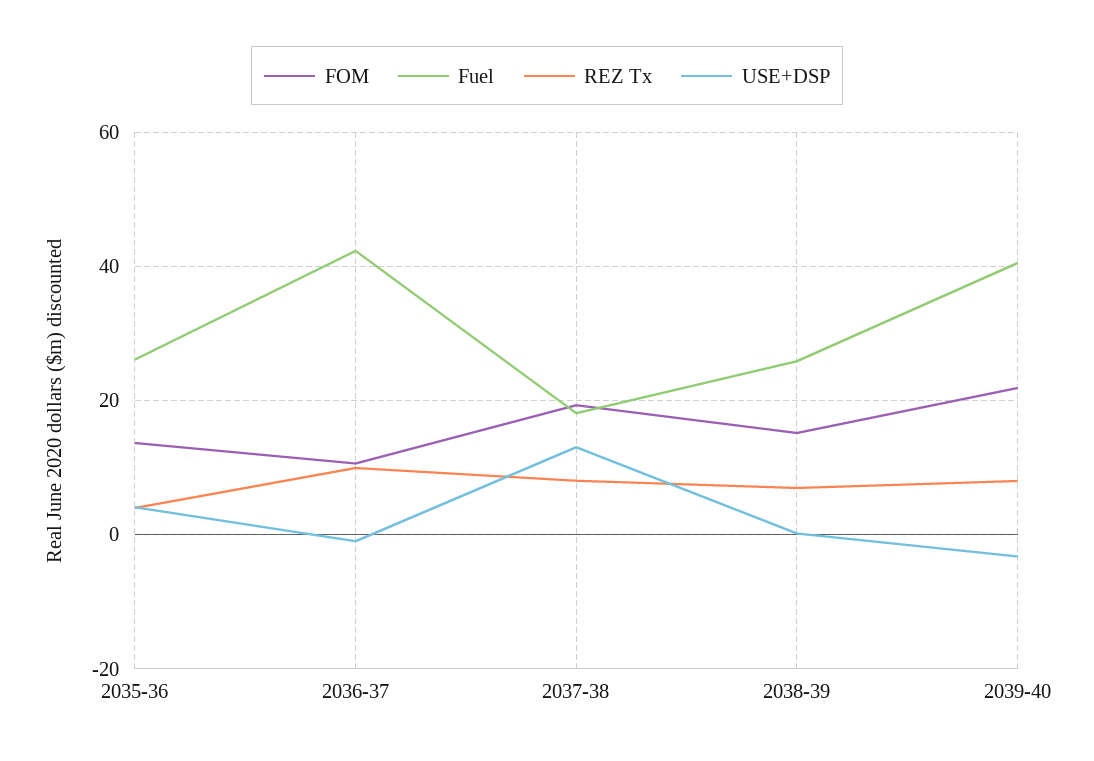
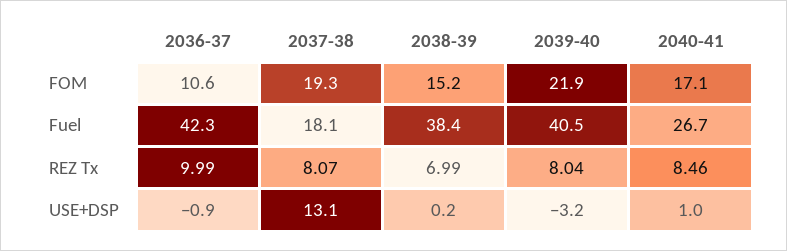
FOM, 2035-36: 14 -> none
Fuel, 2035-36: 26 -> none
REZ Tx, 2035-36: 4 -> none
USE+DSP, 2035-36: 4 -> none
Fuel, 2038-39: 26 -> 38.4
FOM, 2040-41: none -> 17.1
Fuel, 2040-41: none -> 26.7
REZ Tx, 2040-41: none -> 8.46
USE+DSP, 2040-41: none -> 1

